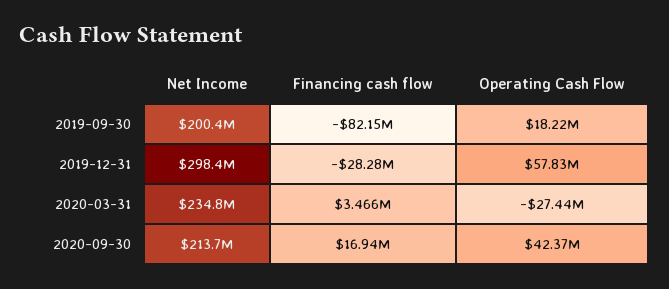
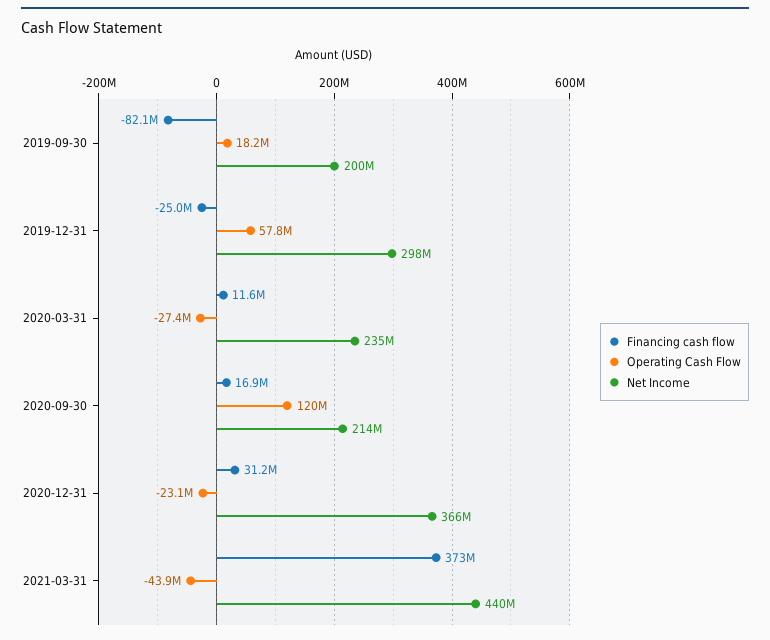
Financing cash flow, 2019-12-31: -28280000 -> -25000000
Financing cash flow, 2020-03-31: 3466000 -> 11600000
Operating Cash Flow, 2020-09-30: 42370000 -> 120000000
Financing cash flow, 2020-12-31: none -> 31200000
Operating Cash Flow, 2020-12-31: none -> -23100000
Net Income, 2020-12-31: none -> 366000000
Financing cash flow, 2021-03-31: none -> 373000000
Operating Cash Flow, 2021-03-31: none -> -43900000
Net Income, 2021-03-31: none -> 440000000

